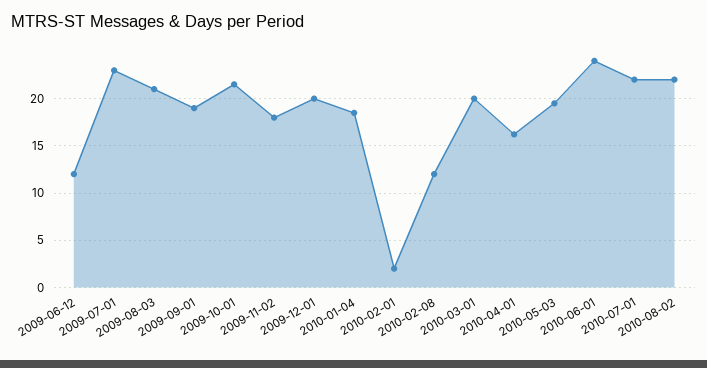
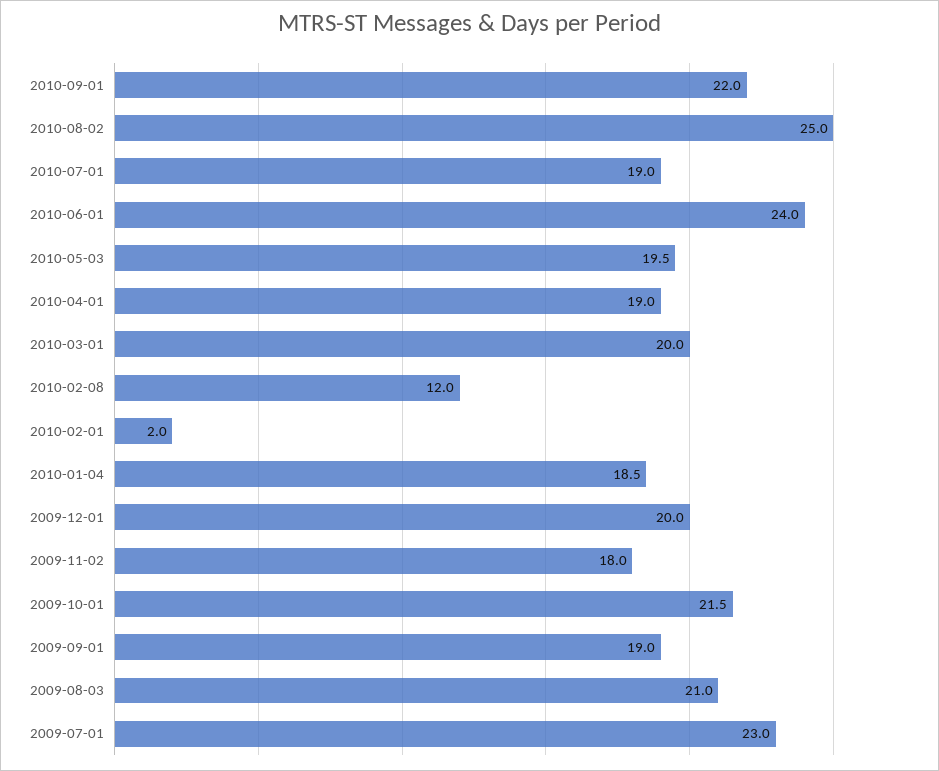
2009-06-12: 12 -> none
2010-04-01: 16 -> 19
2010-07-01: 22 -> 19
2010-08-02: 22 -> 25
2010-09-01: none -> 22

